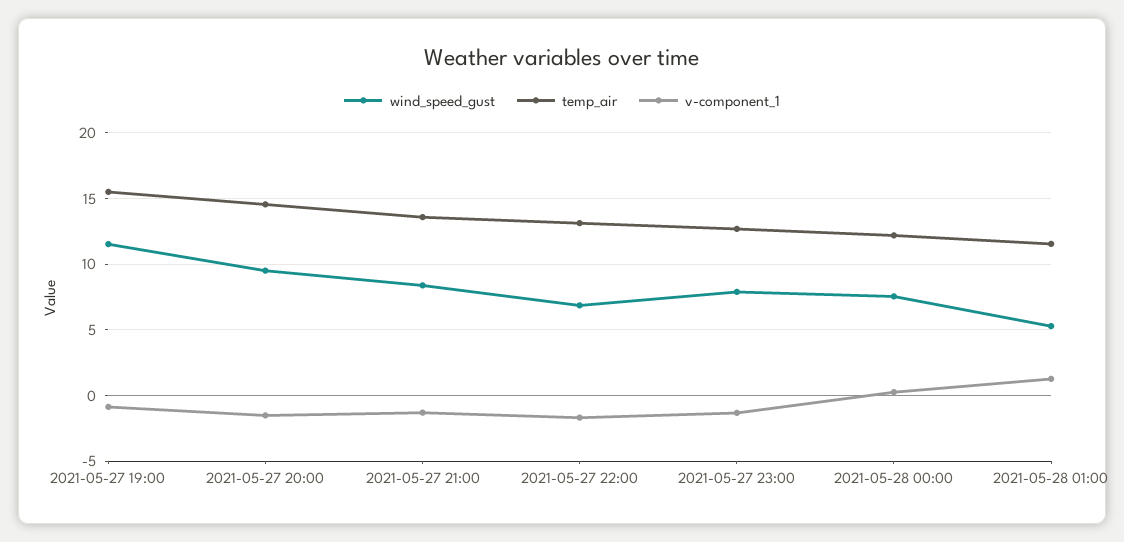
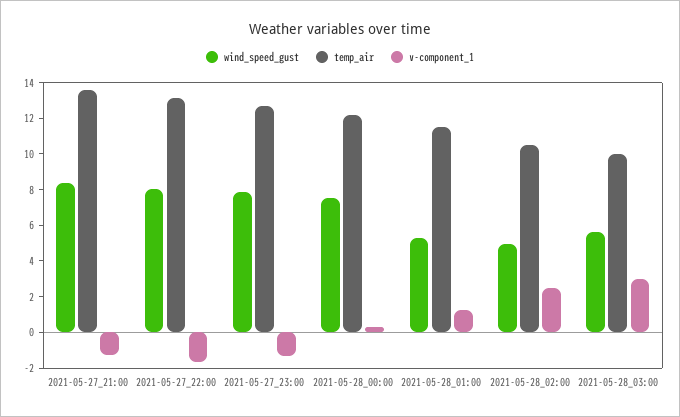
wind_speed_gust, 2021-05-27 19:00: 11.5 -> none
temp_air, 2021-05-27 19:00: 15.5 -> none
v-component_1, 2021-05-27 19:00: -1 -> none
wind_speed_gust, 2021-05-27 20:00: 9.5 -> none
temp_air, 2021-05-27 20:00: 14.5 -> none
v-component_1, 2021-05-27 20:00: -1.5 -> none
wind_speed_gust, 2021-05-27 22:00: 7 -> 8
wind_speed_gust, 2021-05-28_02:00: none -> 5
temp_air, 2021-05-28_02:00: none -> 10.5
v-component_1, 2021-05-28_02:00: none -> 2.5
wind_speed_gust, 2021-05-28_03:00: none -> 5.5
temp_air, 2021-05-28_03:00: none -> 10
v-component_1, 2021-05-28_03:00: none -> 3

